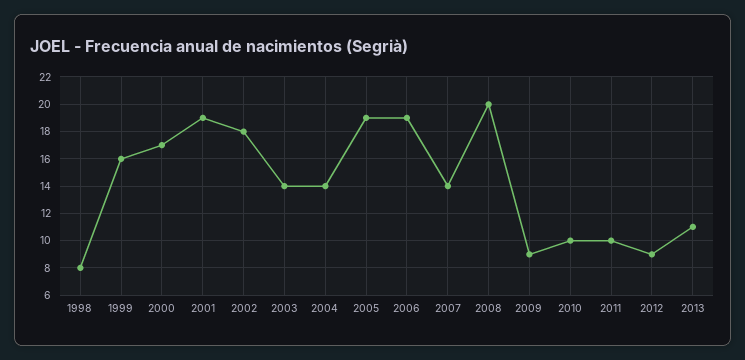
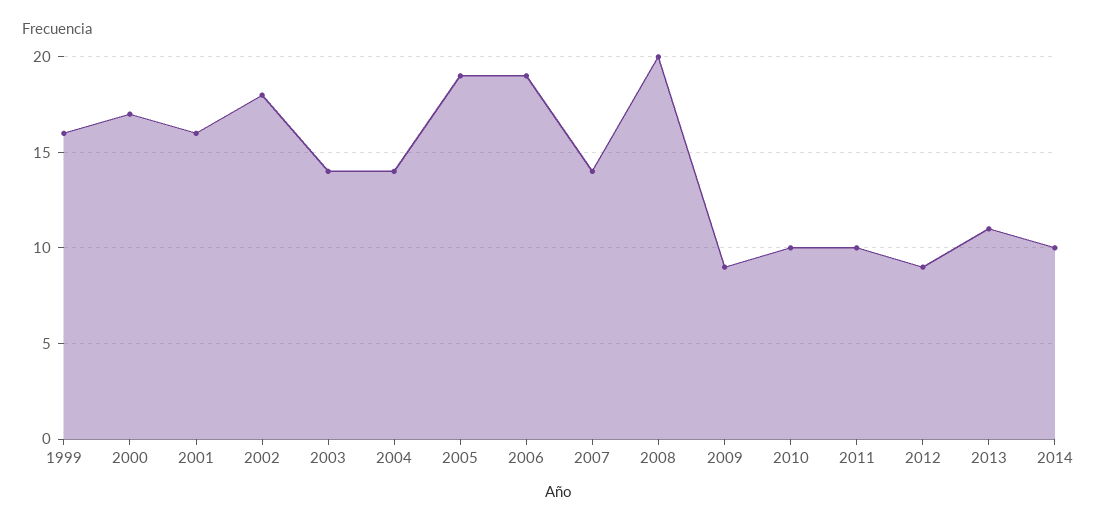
1998: 8 -> none
2001: 19 -> 16
2014: none -> 10

